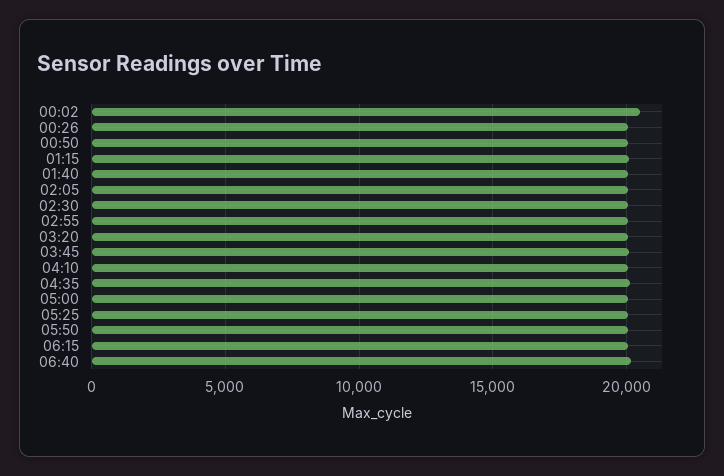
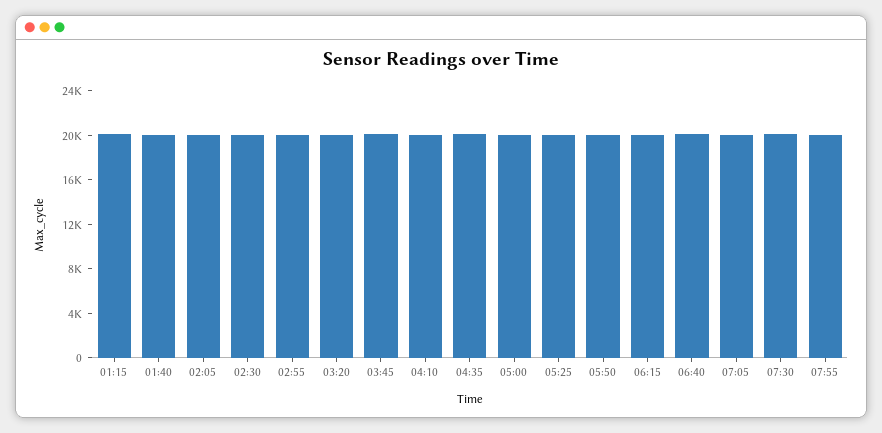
00:02: 20500 -> none
00:26: 20000 -> none
00:50: 20000 -> none
07:05: none -> 20000
07:30: none -> 20000
07:55: none -> 20000

